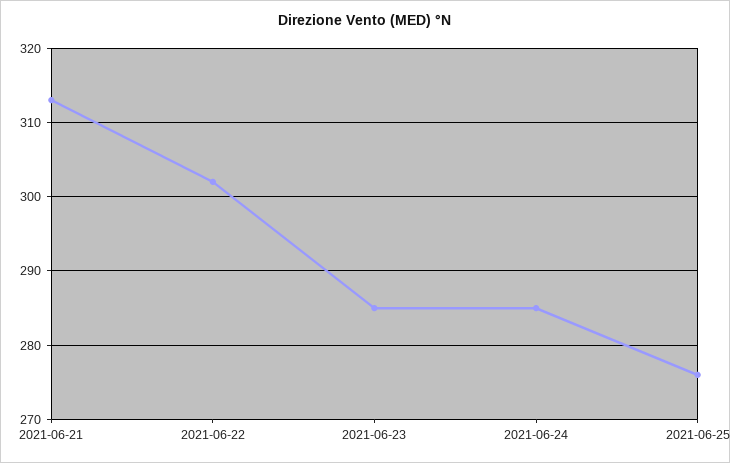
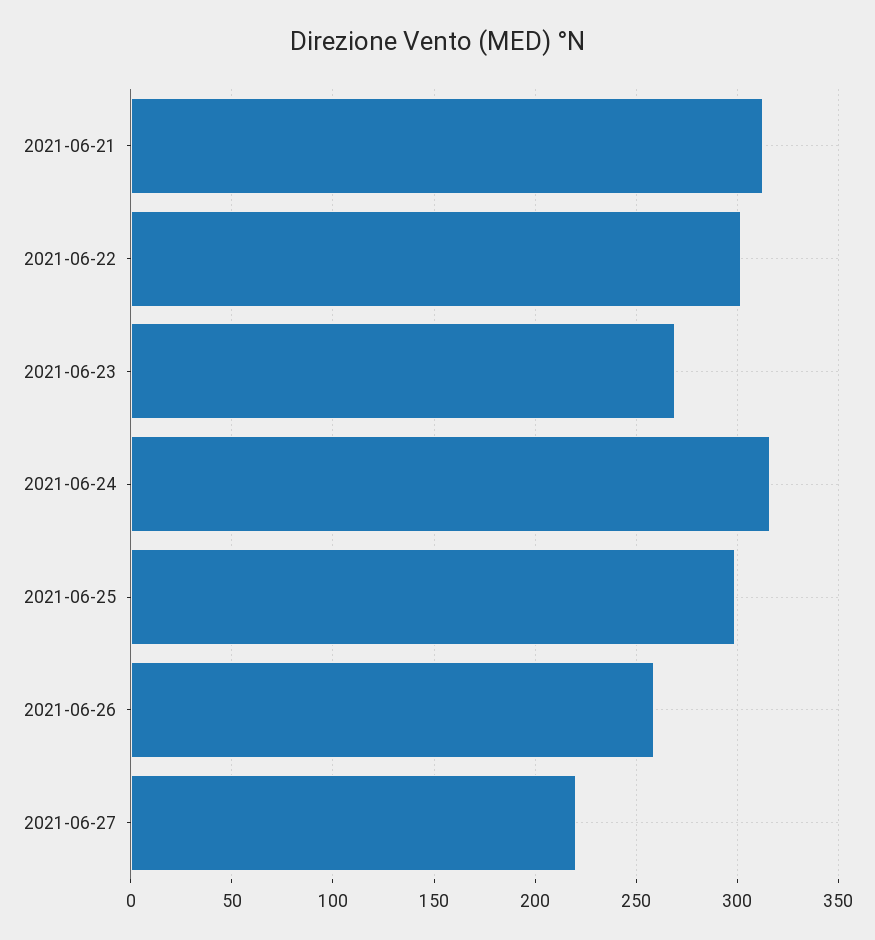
2021-06-23: 285 -> 270
2021-06-24: 285 -> 315
2021-06-25: 276 -> 300
2021-06-26: none -> 260
2021-06-27: none -> 220

